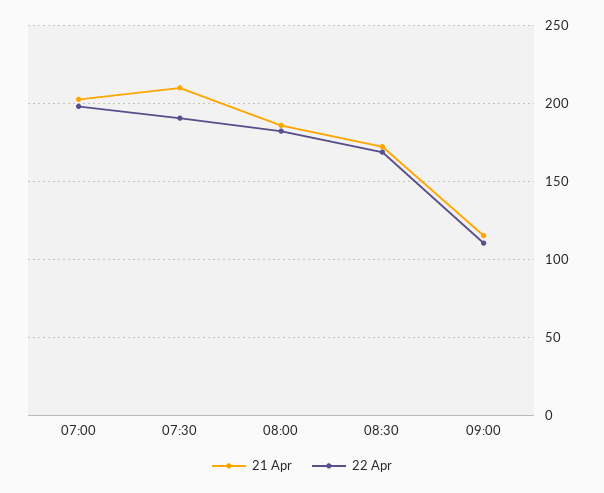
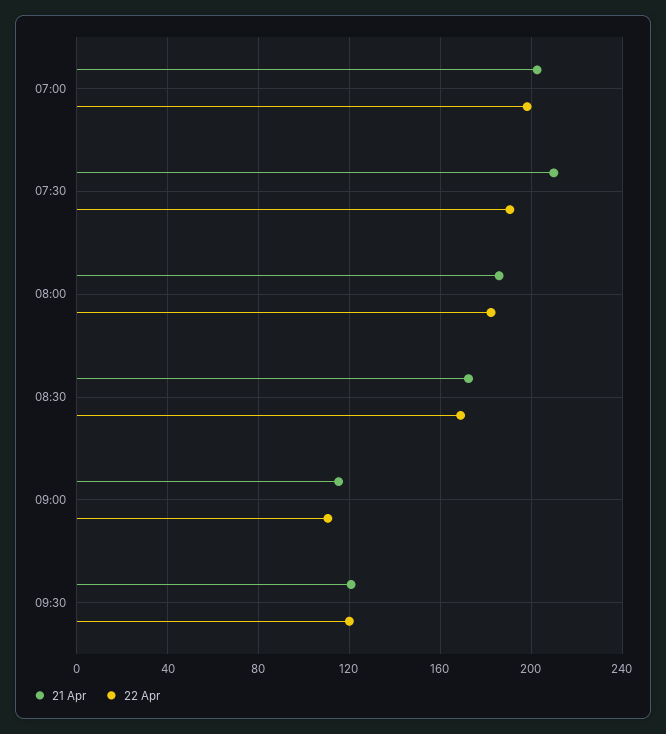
21 Apr, 09:30: none -> 120
22 Apr, 09:30: none -> 120

